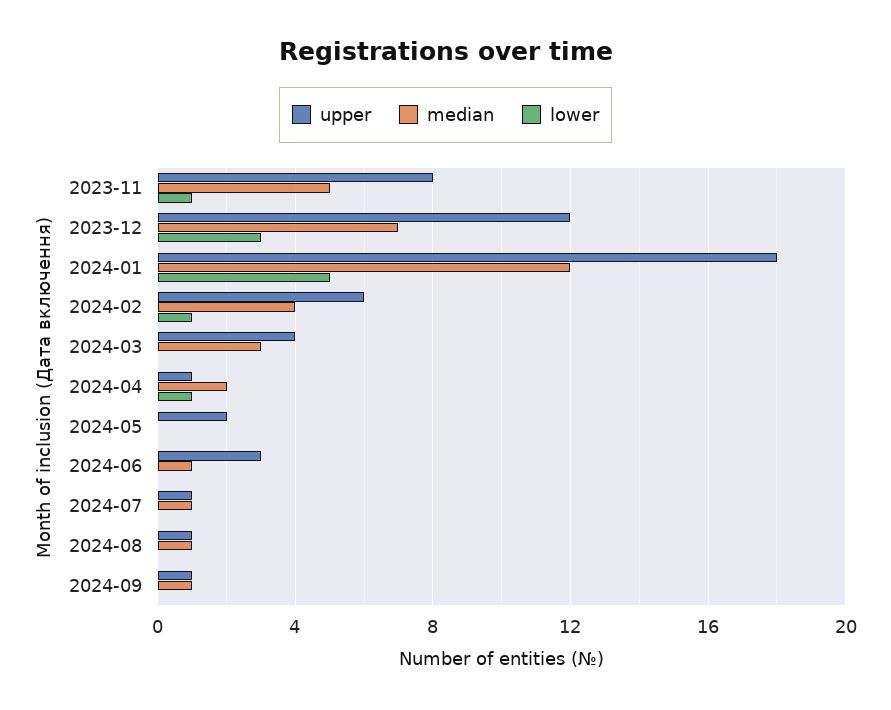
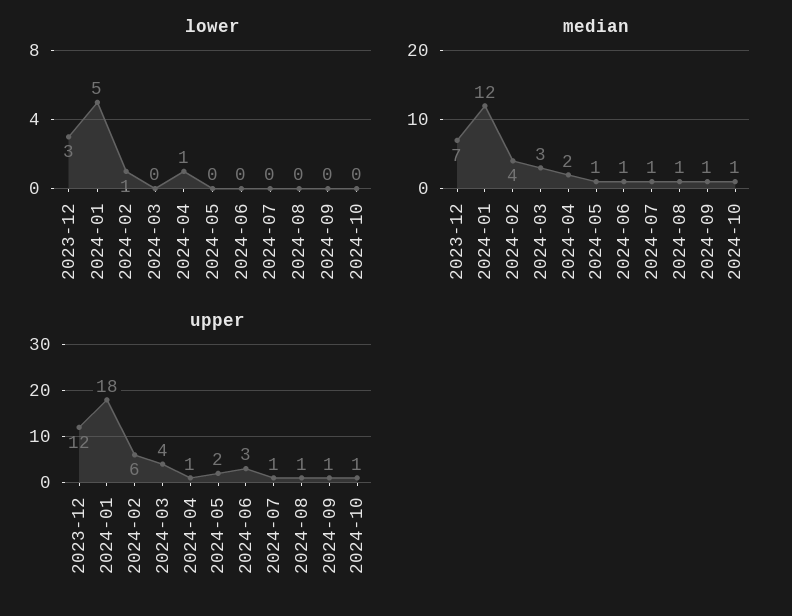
upper, 2023-11: 8 -> none
median, 2023-11: 5 -> none
lower, 2023-11: 1 -> none
median, 2024-05: 0 -> 1
lower, 2024-10: none -> 0
median, 2024-10: none -> 1
upper, 2024-10: none -> 1

